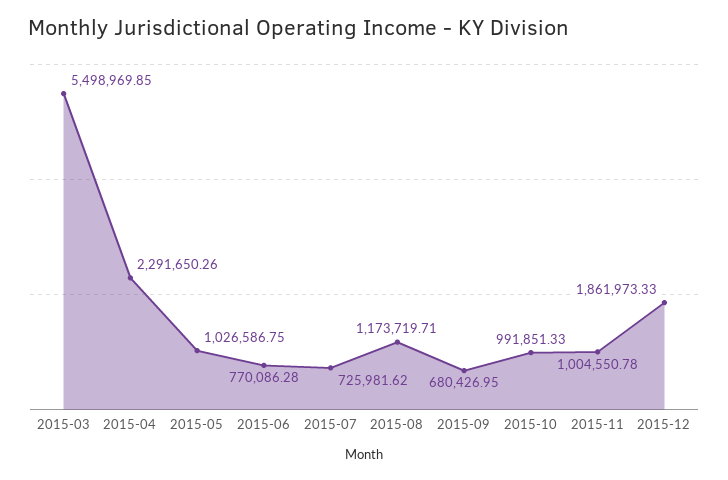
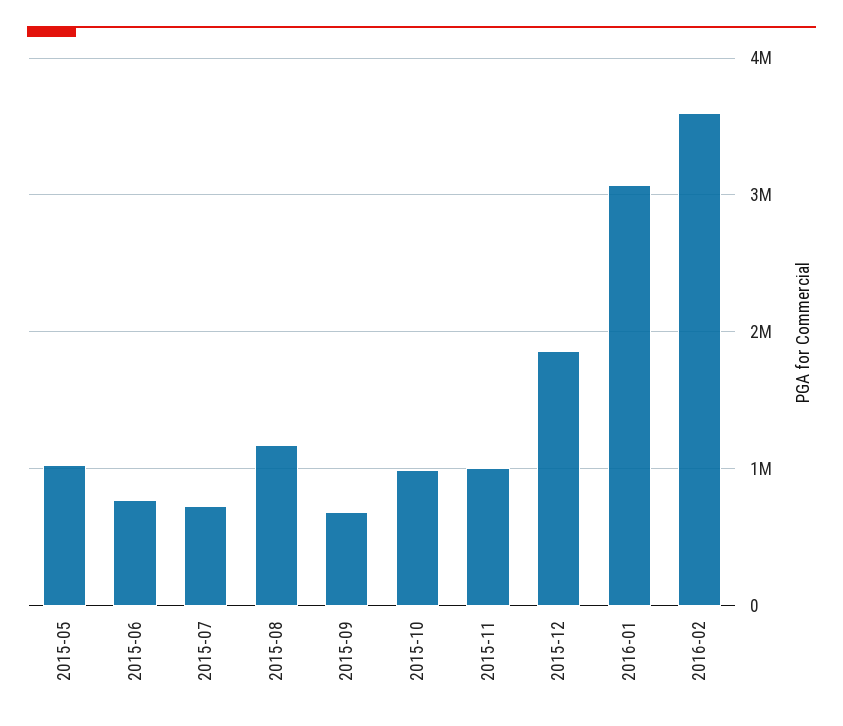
2015-03: 5498969.85 -> none
2015-04: 2291650.26 -> none
2016-01: none -> 3100000
2016-02: none -> 3600000

